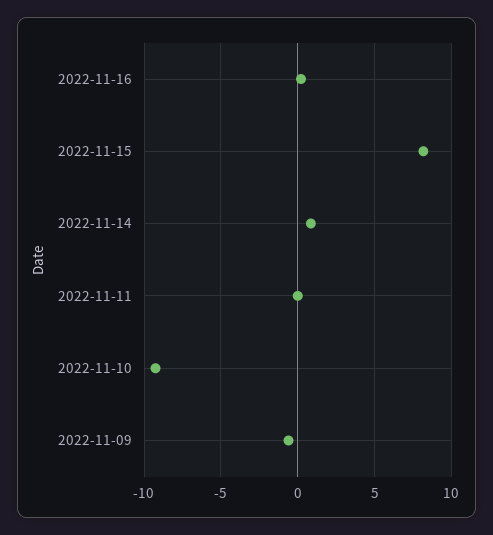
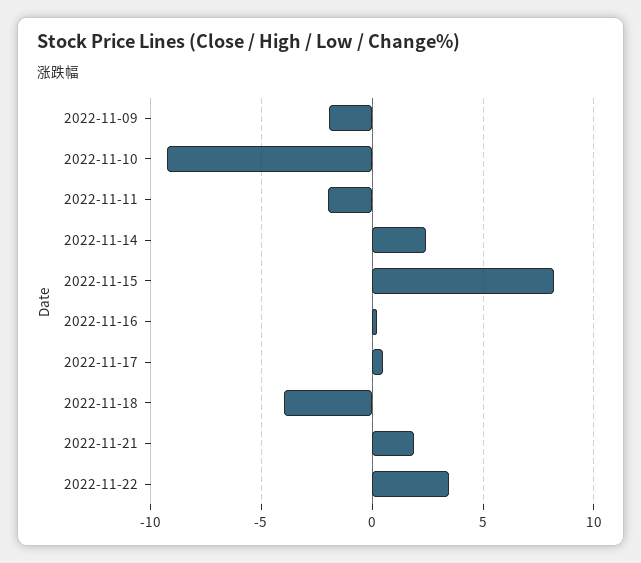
2022-11-14: 1 -> 2.5
2022-11-11: 0 -> -2
2022-11-09: -0.5 -> -2
2022-11-17: none -> 0.5
2022-11-18: none -> -4
2022-11-21: none -> 2
2022-11-22: none -> 3.5

